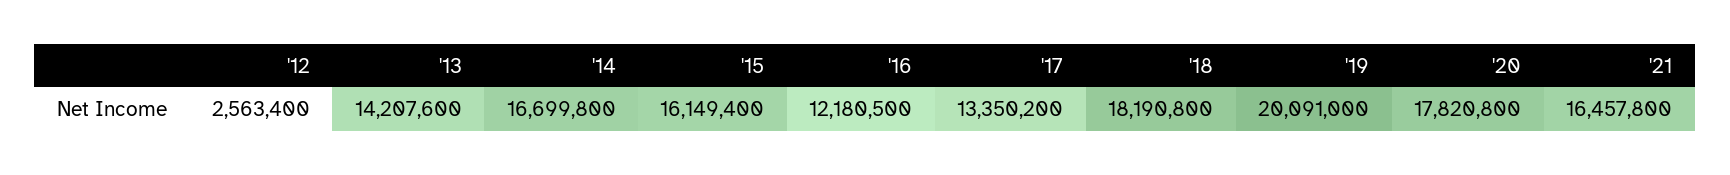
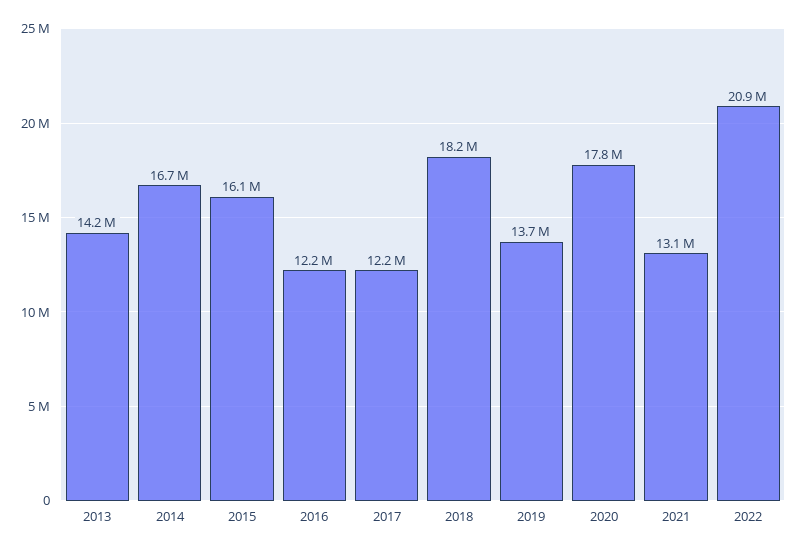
'12: 2563400 -> none
'17: 13350200 -> 12200000
'19: 20091000 -> 13700000
'21: 16457800 -> 13100000
2022: none -> 20900000

